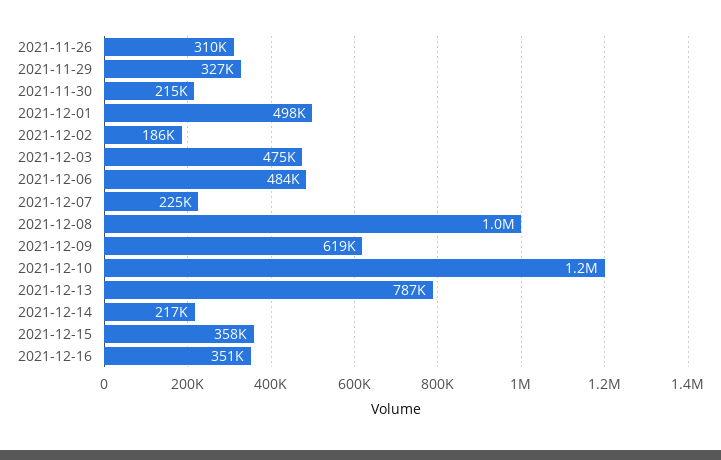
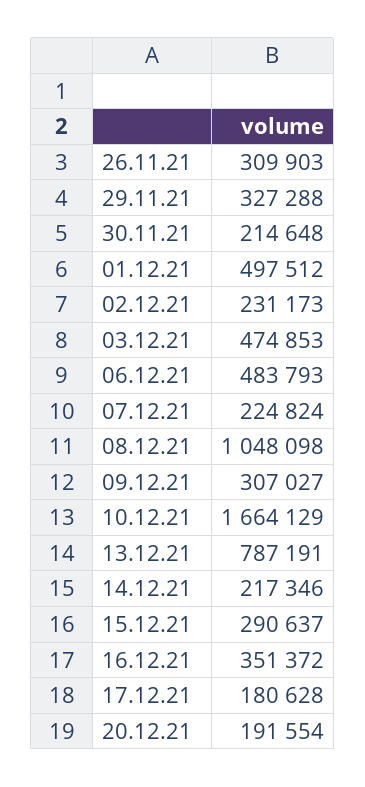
2021-12-02: 186000 -> 231173
2021-12-09: 619000 -> 307027
2021-12-10: 1200000 -> 1664129
2021-12-15: 358000 -> 290637
17.12.21: none -> 180628
20.12.21: none -> 191554

